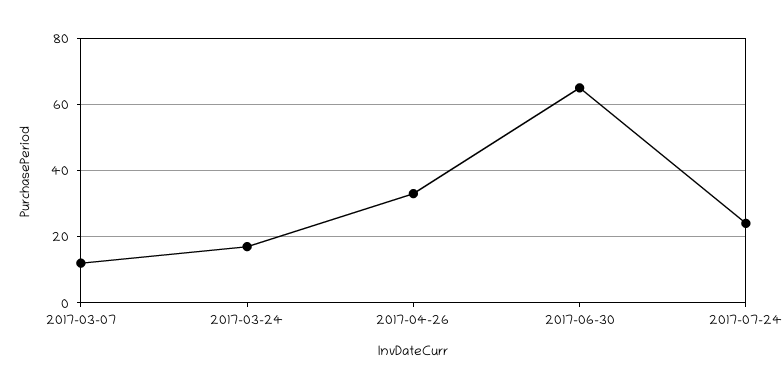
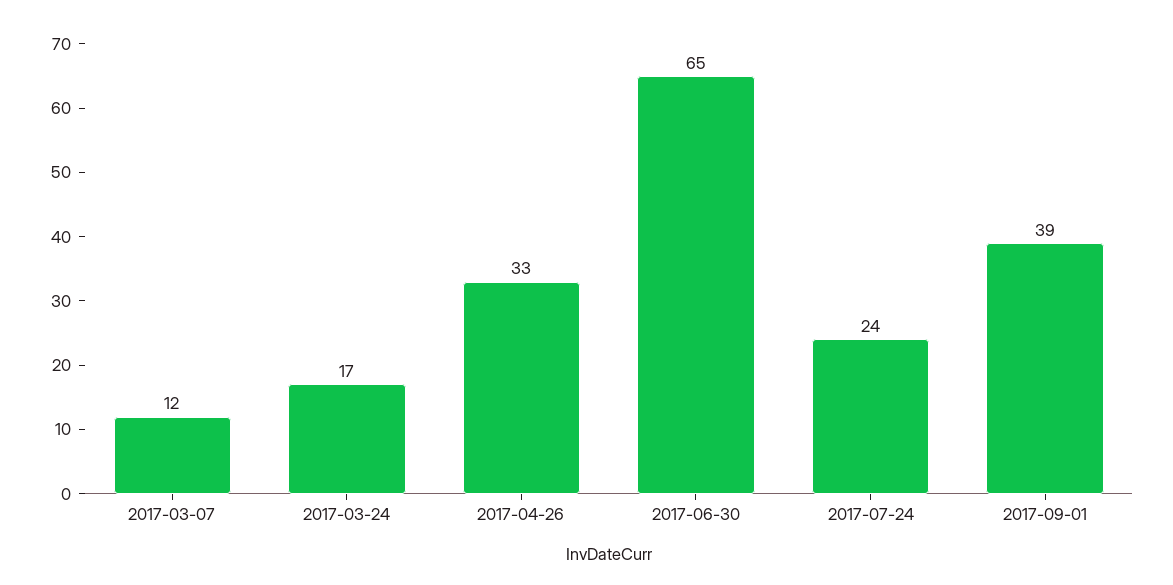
2017-09-01: none -> 39

